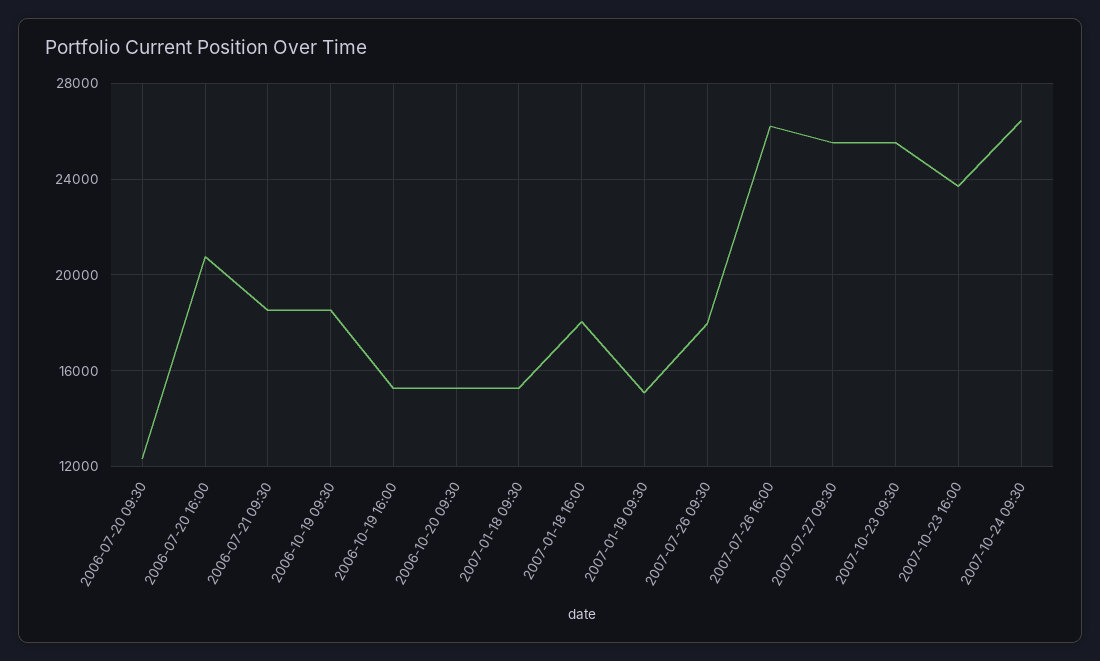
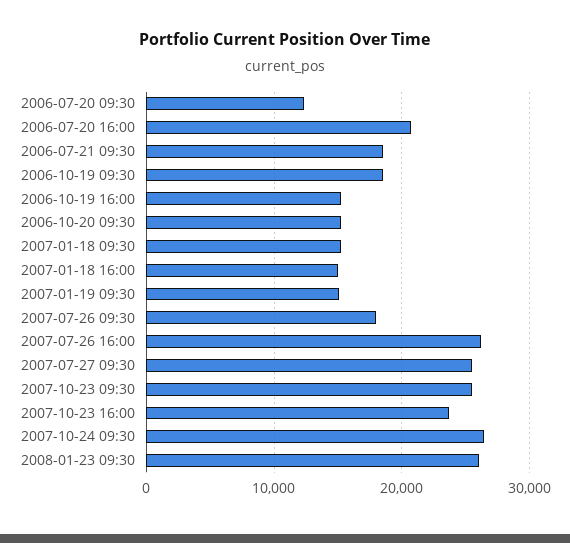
2007-01-18 16:00: 18000 -> 15000
2008-01-23 09:30: none -> 26000

